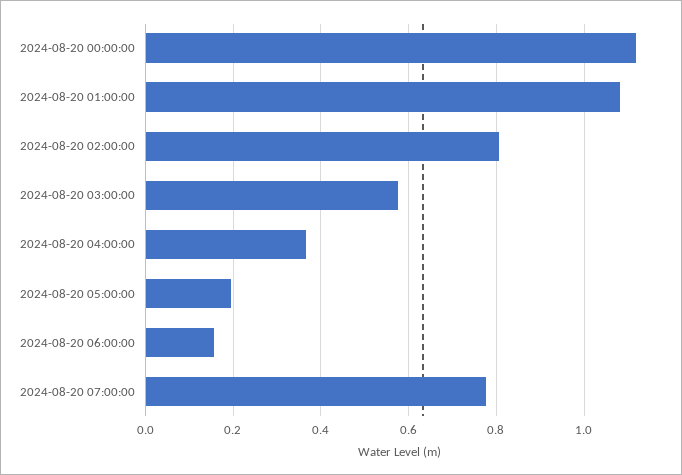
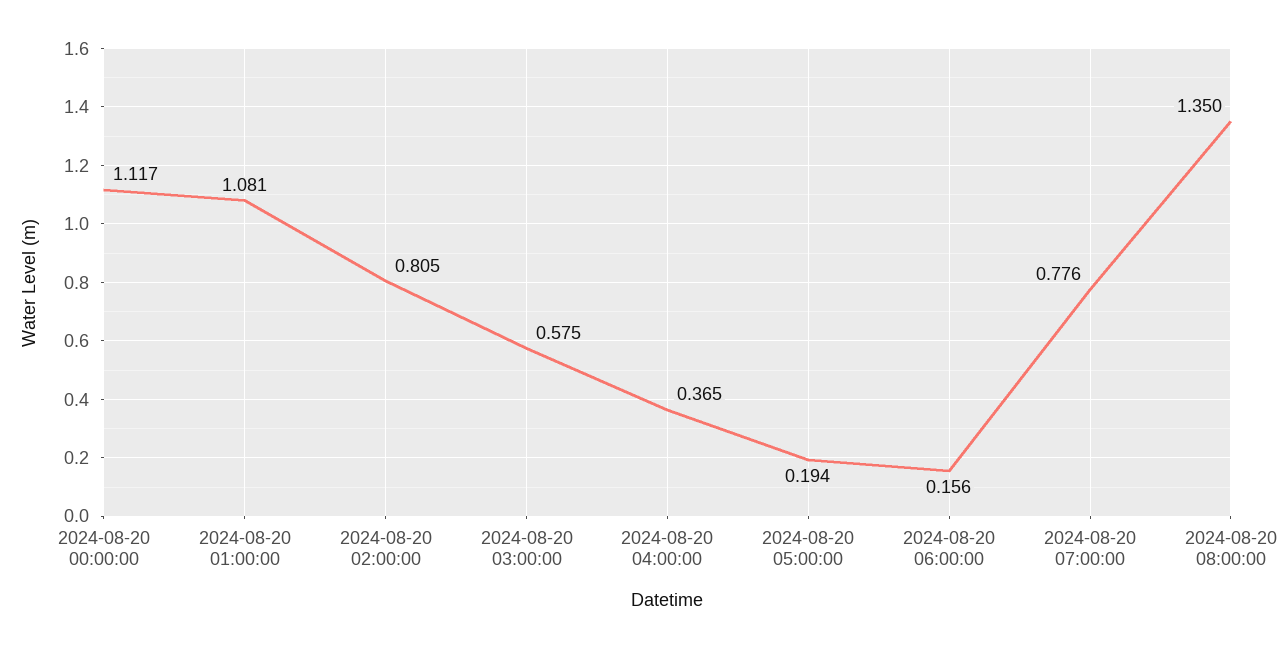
2024-08-20 08:00:00: none -> 1.35

